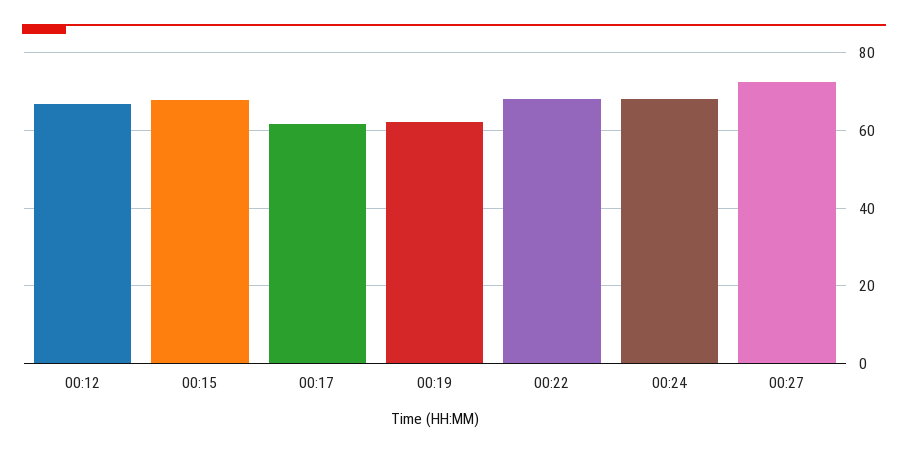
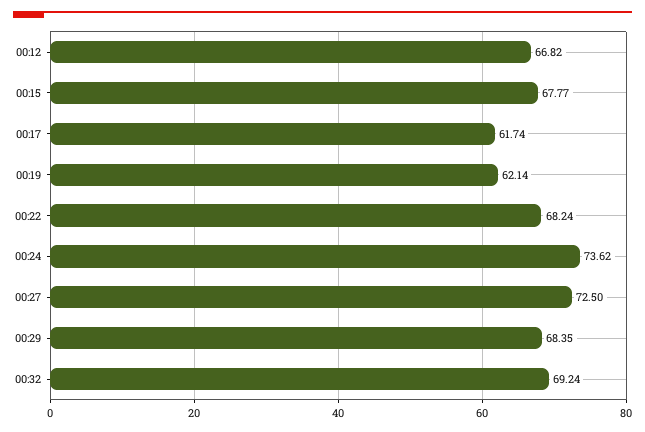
00:24: 68 -> 73.62
00:29: none -> 68.35
00:32: none -> 69.24

